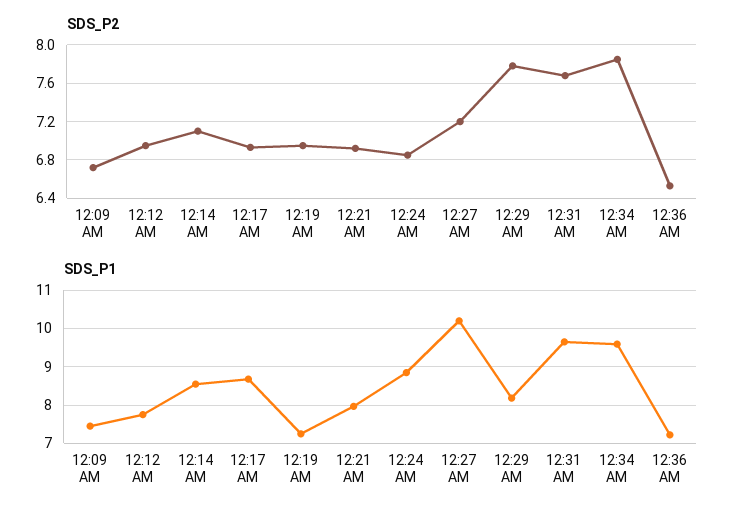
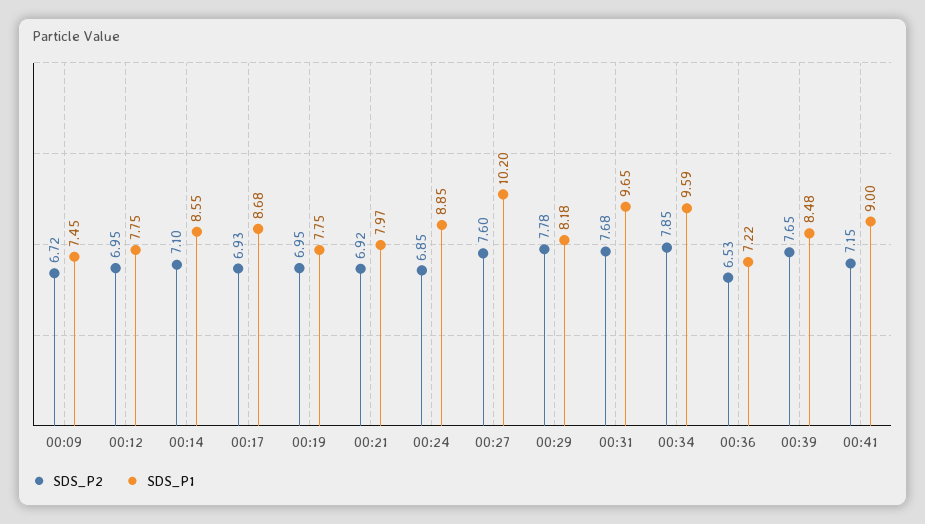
SDS_P2, 12:27 AM: 7.2 -> 7.6
SDS_P1, 12:19 AM: 7.2 -> 7.75
SDS_P2, 00:39: none -> 7.65
SDS_P1, 00:39: none -> 8.48
SDS_P2, 00:41: none -> 7.15
SDS_P1, 00:41: none -> 9

